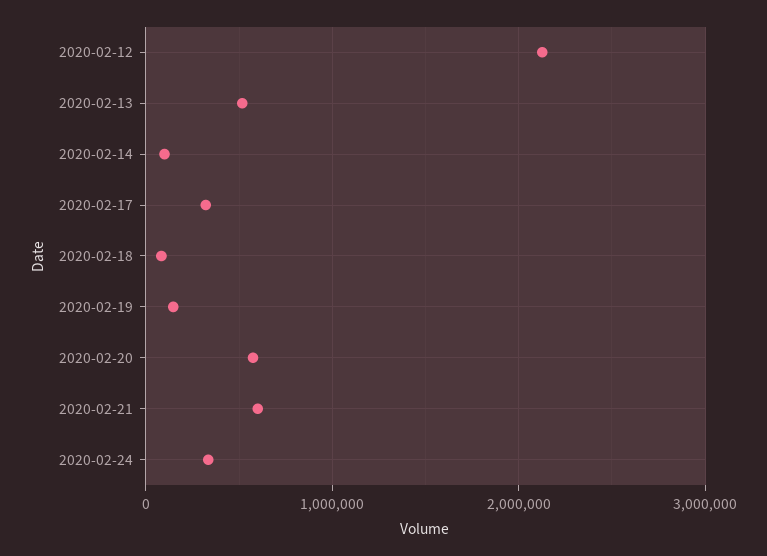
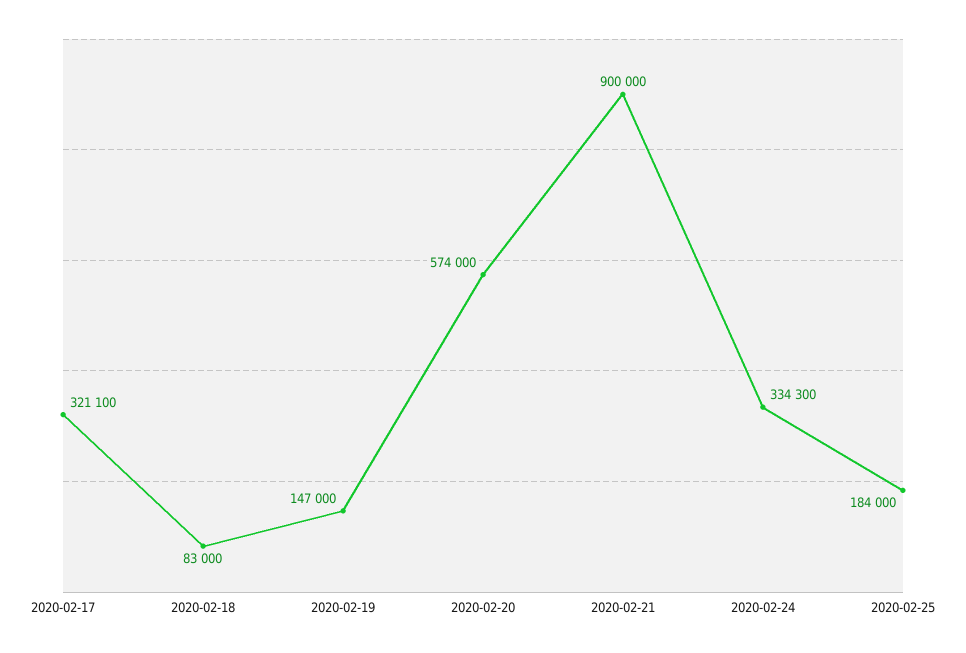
2020-02-12: 2100000 -> none
2020-02-13: 500000 -> none
2020-02-14: 100000 -> none
2020-02-21: 600000 -> 900000
2020-02-25: none -> 184000

